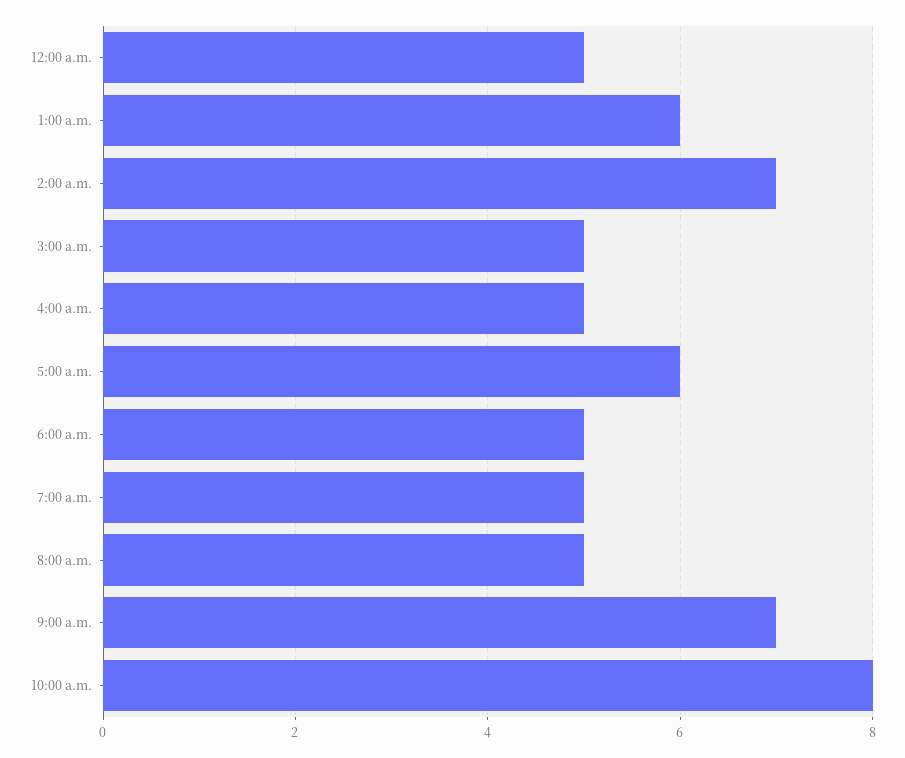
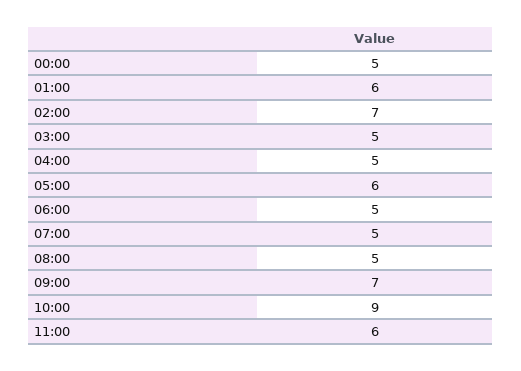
10:00 a.m.: 8 -> 9
11:00: none -> 6

